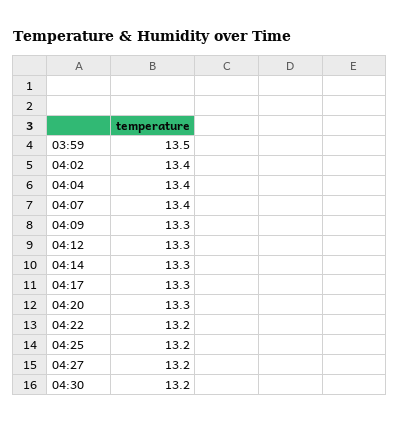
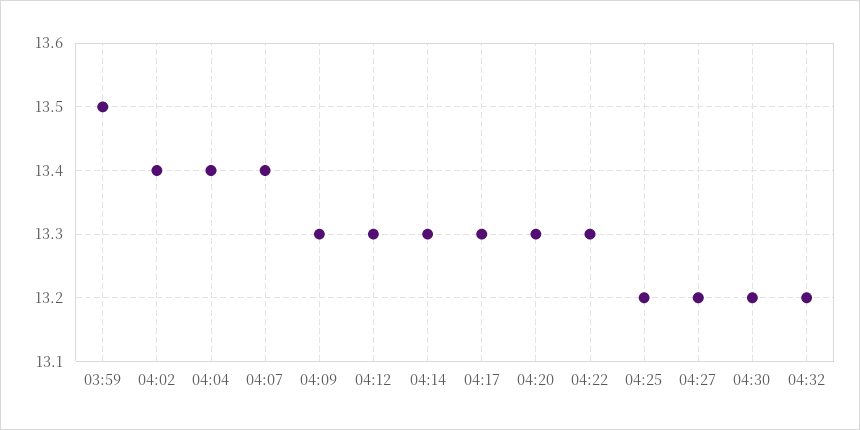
04:22: 13.2 -> 13.3
04:32: none -> 13.2

